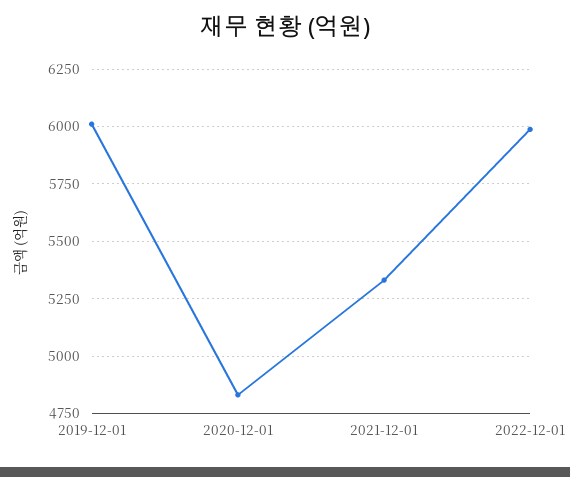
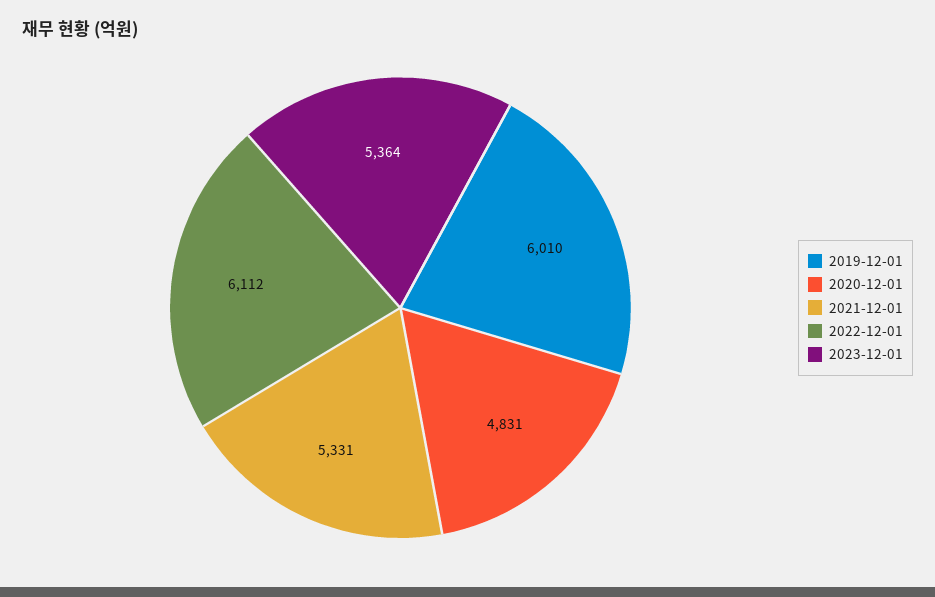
2022-12-01: 6000 -> 6112
2023-12-01: none -> 5364

